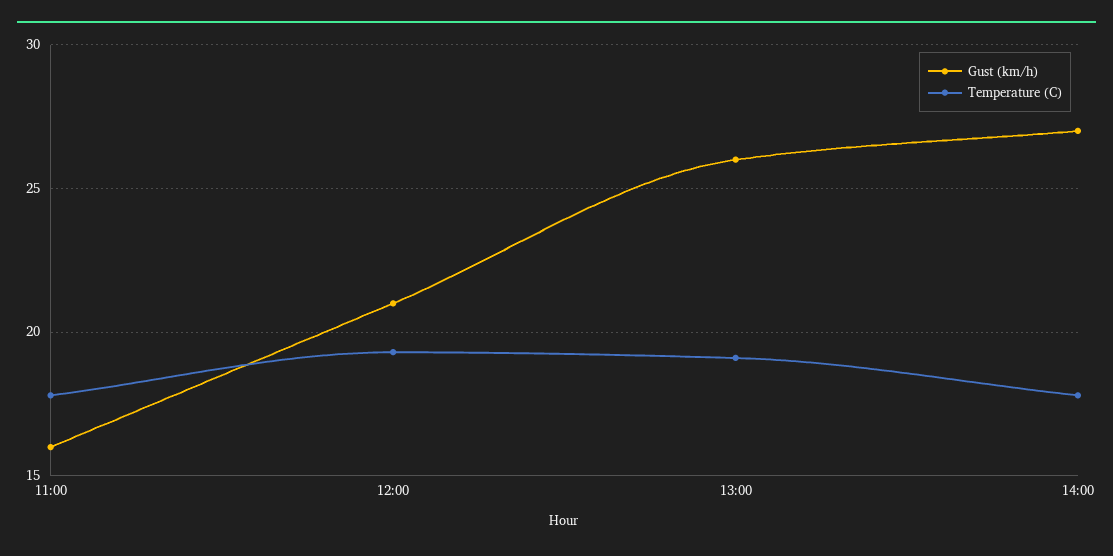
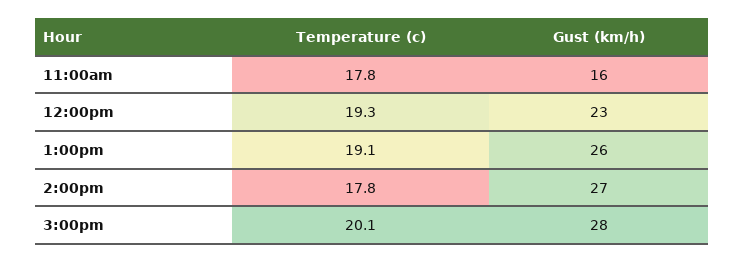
Gust (km/h), 12:00: 21 -> 23
Temperature (C), 3:00pm: none -> 20.1
Gust (km/h), 3:00pm: none -> 28

